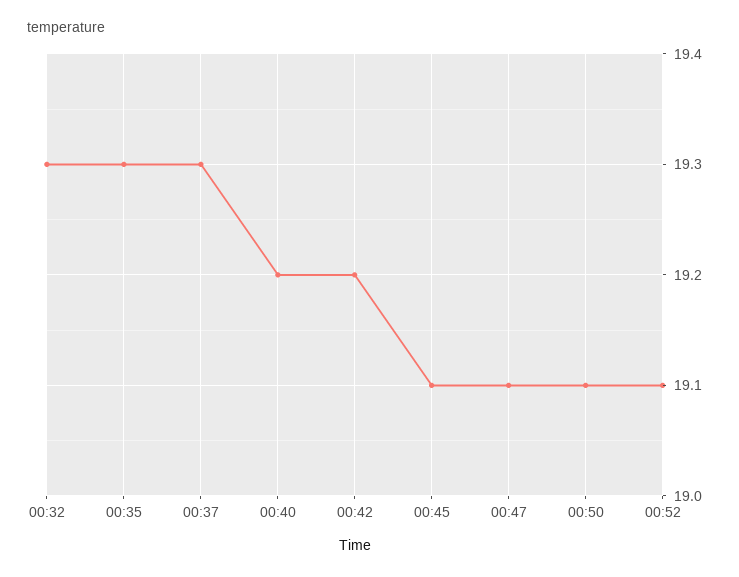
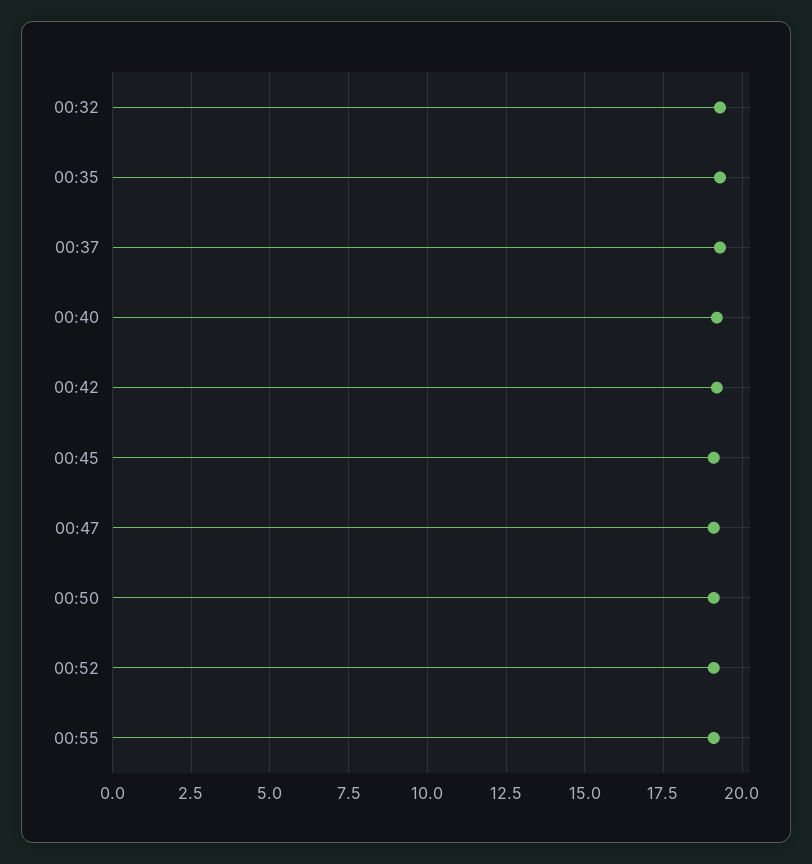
00:55: none -> 19

